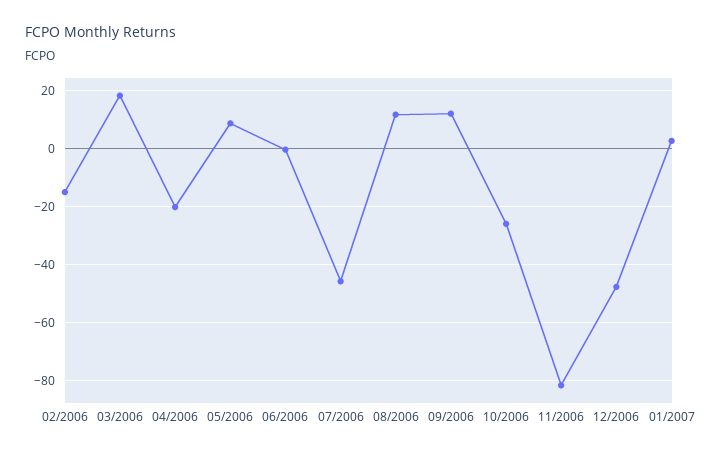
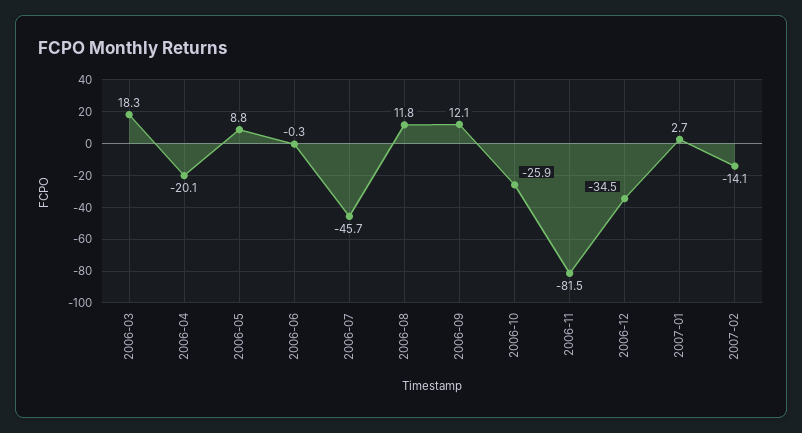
02/2006: -15 -> none
12/2006: -47.5 -> -34.5
2007-02: none -> -14.1

